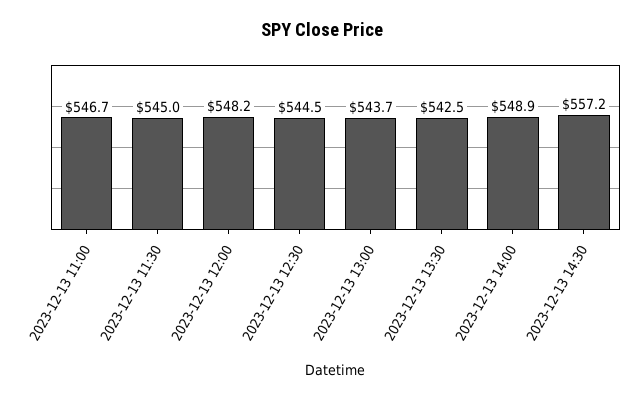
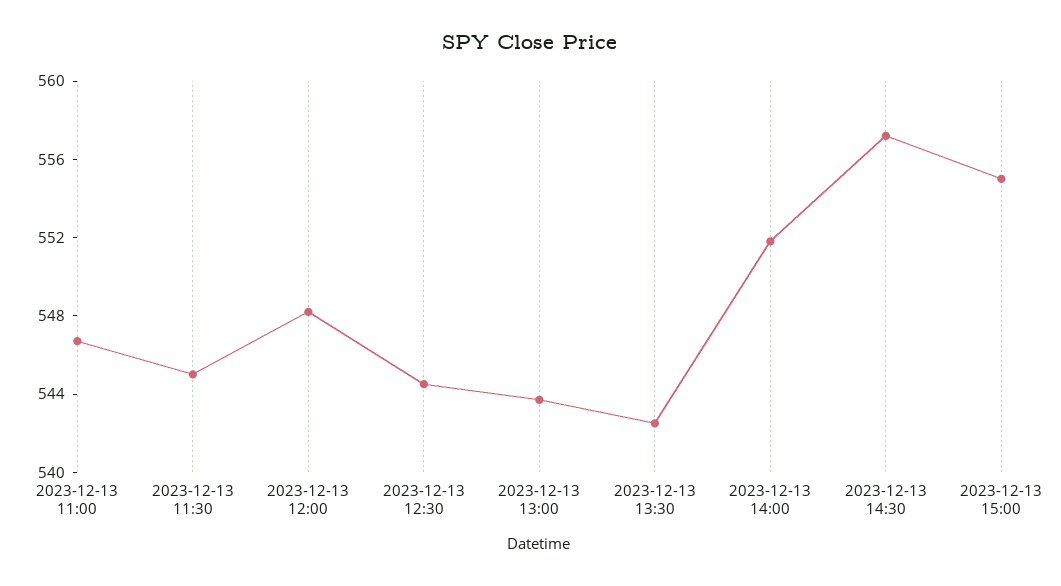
2023-12-13 14:00: 548.9 -> 552
2023-12-13 15:00: none -> 555

